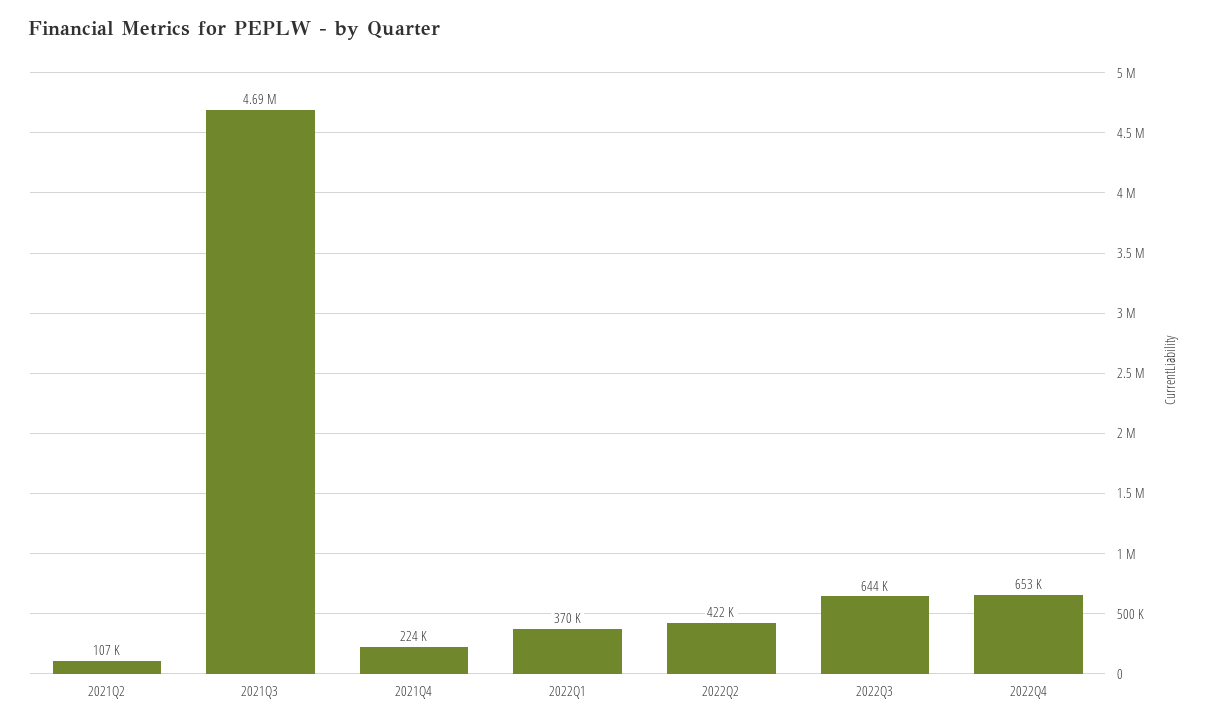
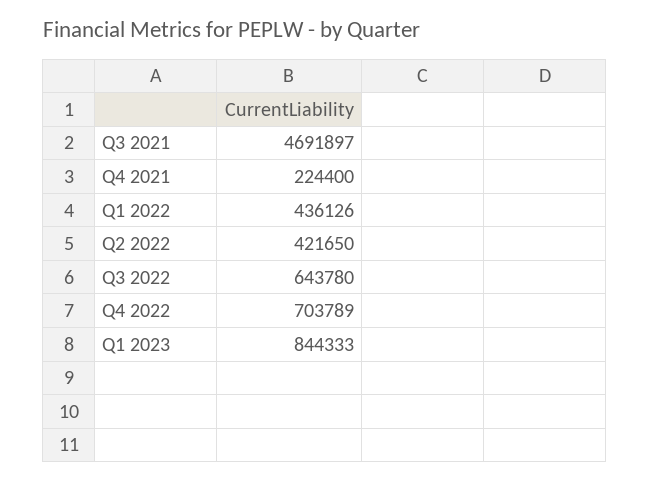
2021Q2: 107000 -> none
2022Q1: 370000 -> 436126
2022Q4: 653000 -> 703789
Q1 2023: none -> 844333

